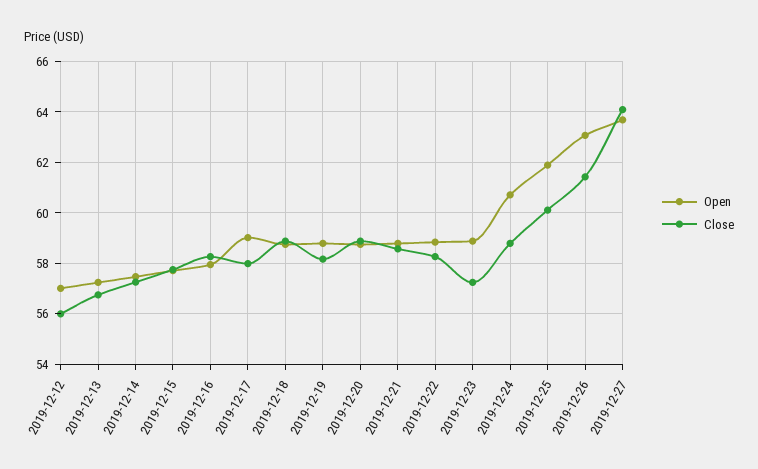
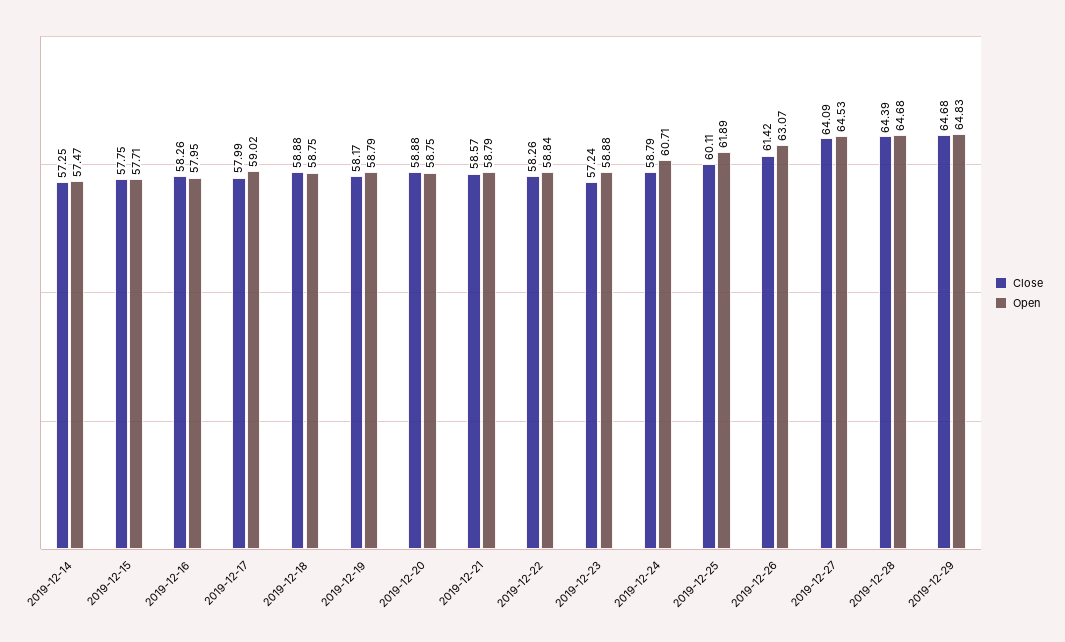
Open, 2019-12-12: 57 -> none
Close, 2019-12-12: 56 -> none
Open, 2019-12-13: 57.25 -> none
Close, 2019-12-13: 56.75 -> none
Open, 2019-12-27: 63.75 -> 64.53
Close, 2019-12-28: none -> 64.39
Open, 2019-12-28: none -> 64.68
Close, 2019-12-29: none -> 64.68
Open, 2019-12-29: none -> 64.83

